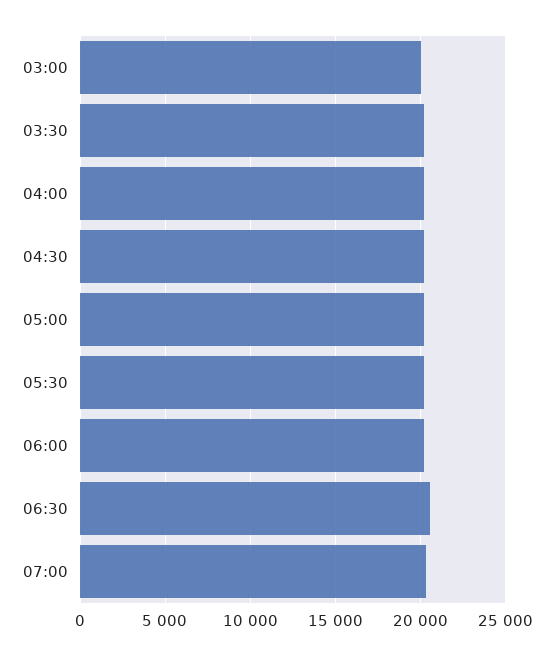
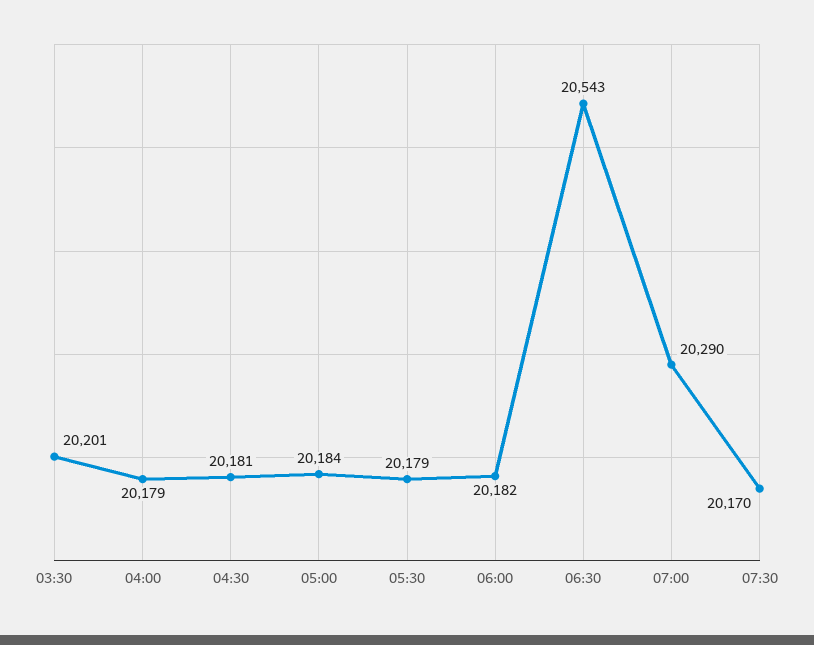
03:00: 20000 -> none
07:30: none -> 20170

